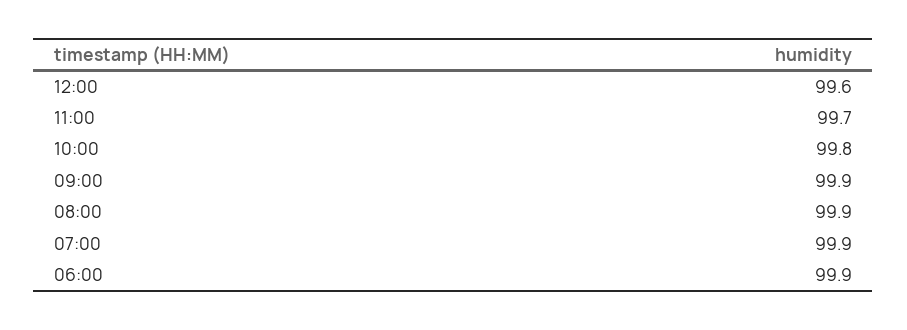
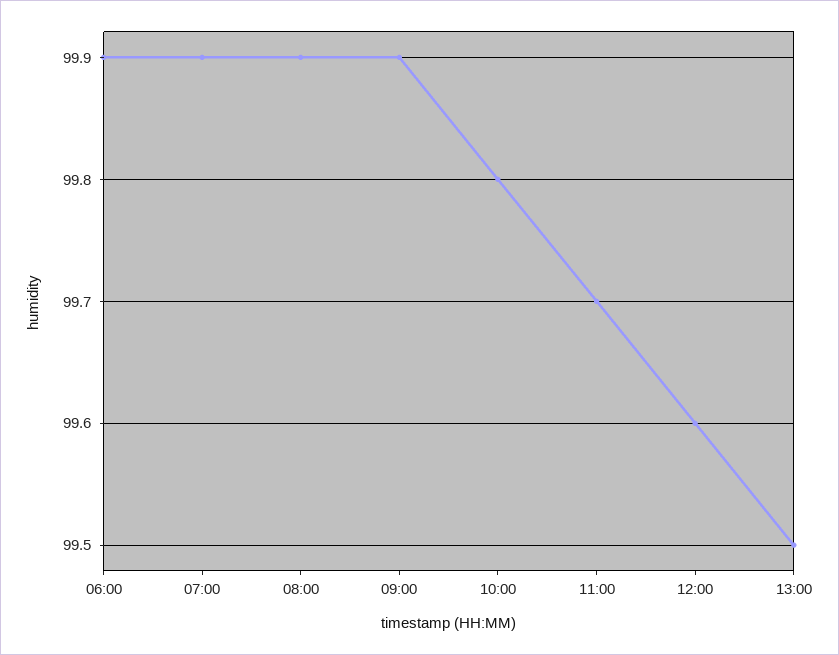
13:00: none -> 99.5

